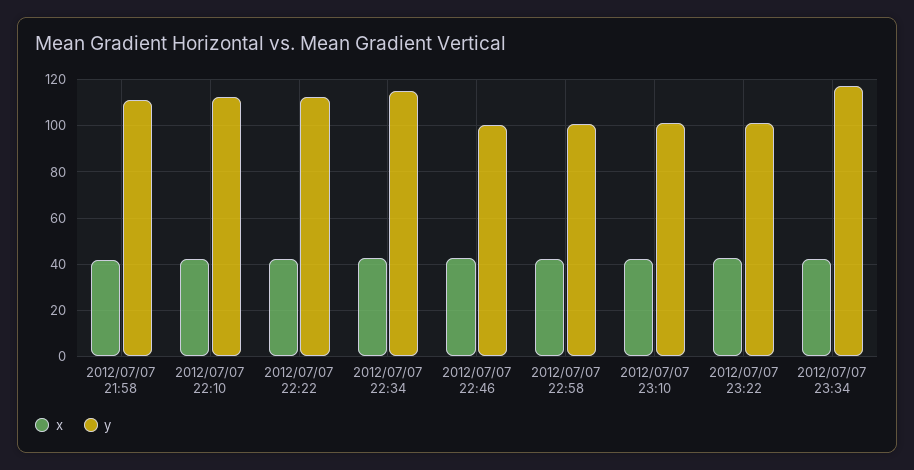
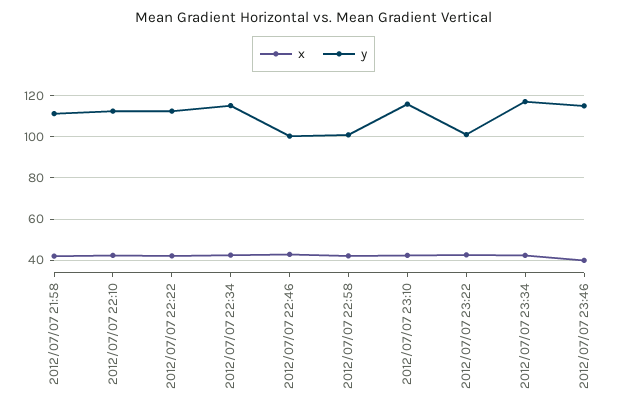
y, 2012/07/07 23:10: 100 -> 115
x, 2012/07/07 23:46: none -> 40
y, 2012/07/07 23:46: none -> 115

